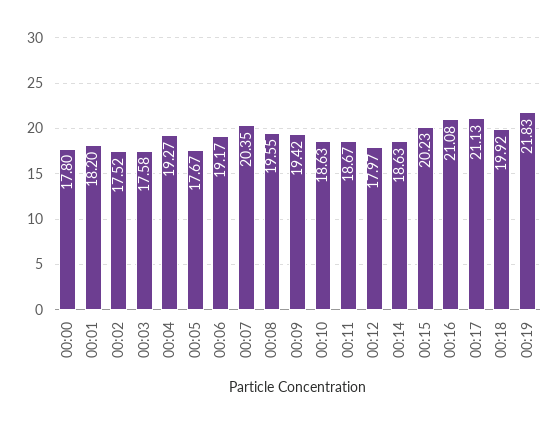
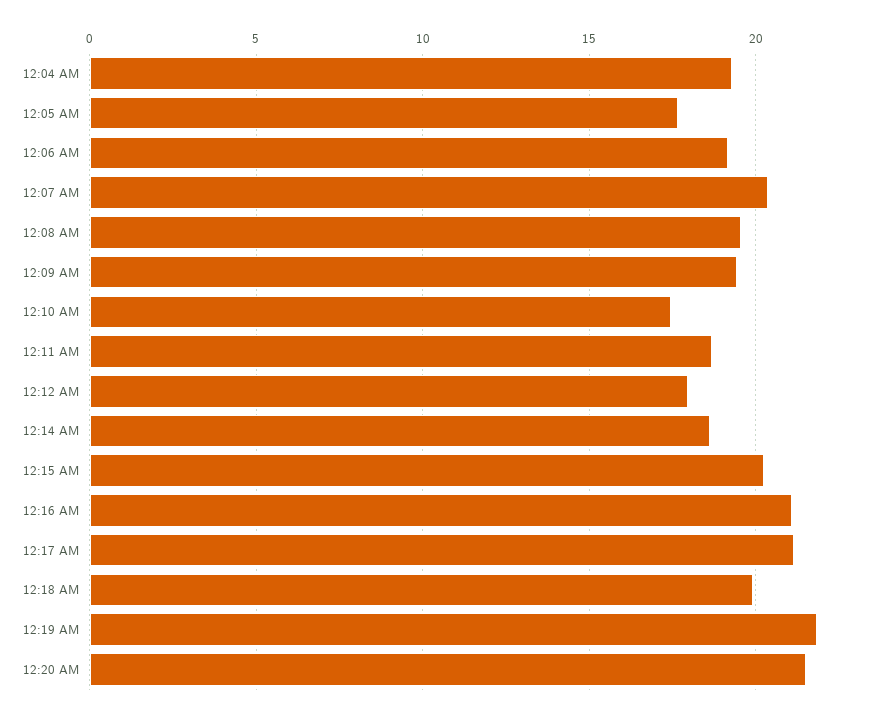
00:00: 17.8 -> none
00:01: 18.2 -> none
00:02: 17.52 -> none
00:03: 17.58 -> none
00:10: 18.63 -> 17.5
12:20 AM: none -> 21.5

